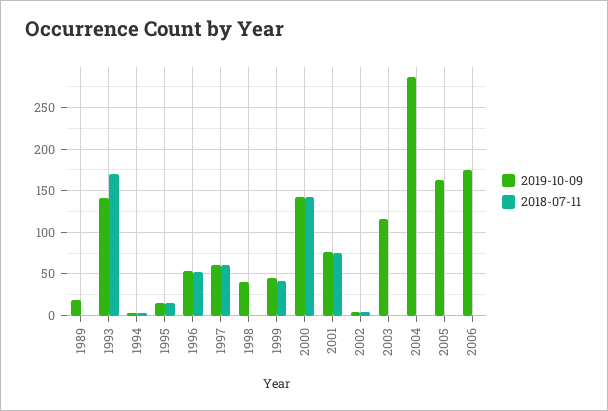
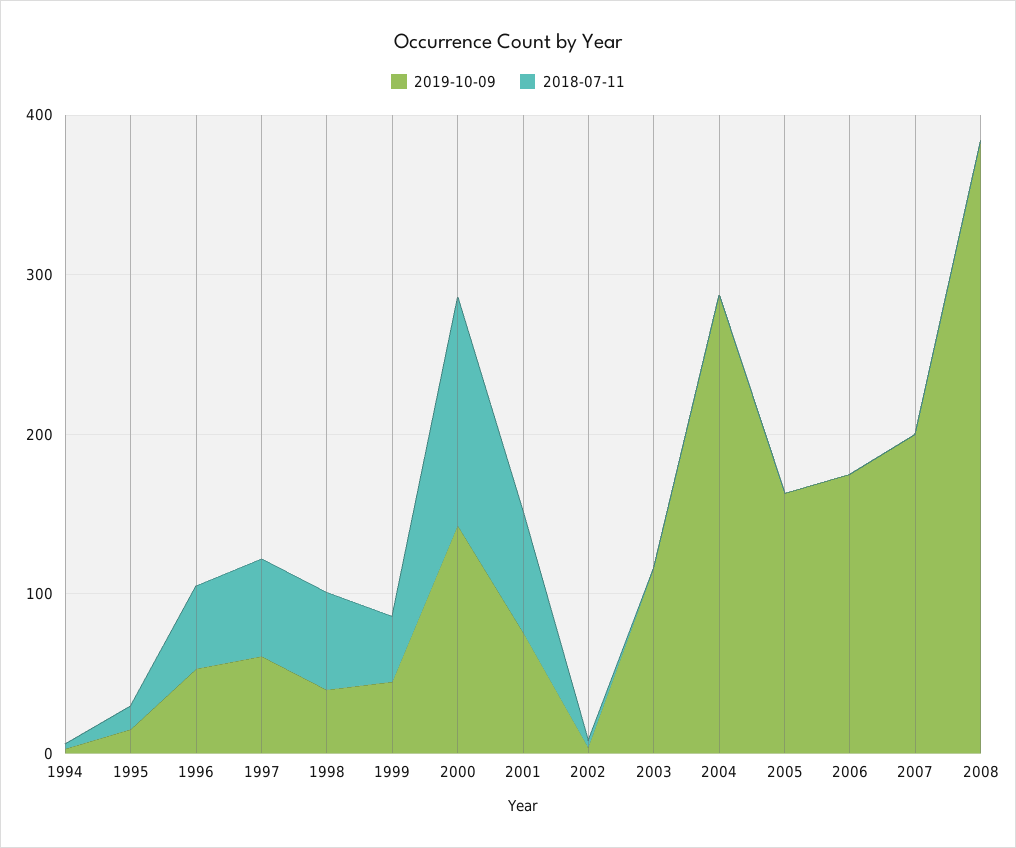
2019-10-09, 1989: 20 -> none
2018-07-11, 1989: 0 -> none
2019-10-09, 1993: 140 -> none
2018-07-11, 1993: 170 -> none
2018-07-11, 1998: 0 -> 60
2019-10-09, 2007: none -> 200
2018-07-11, 2007: none -> 0
2019-10-09, 2008: none -> 380
2018-07-11, 2008: none -> 0

